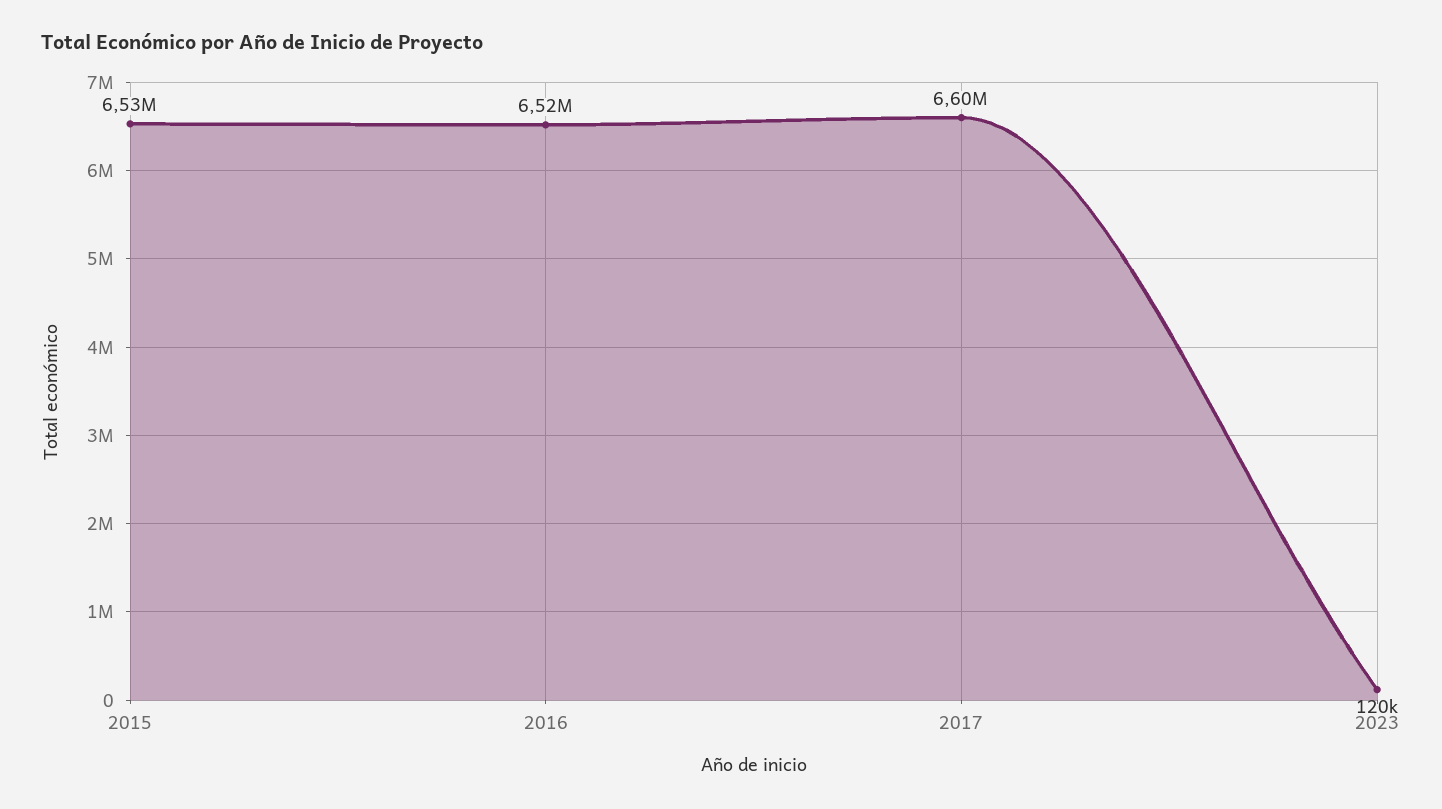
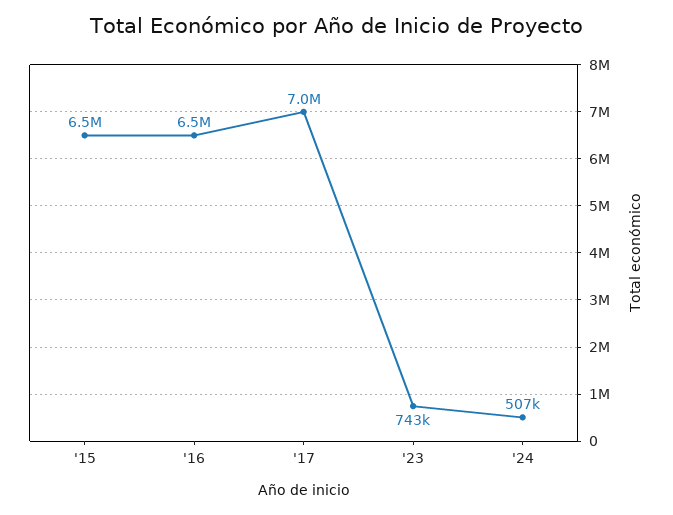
2017: 6600000 -> 7000000
2023: 120000 -> 743000
'24: none -> 507000

